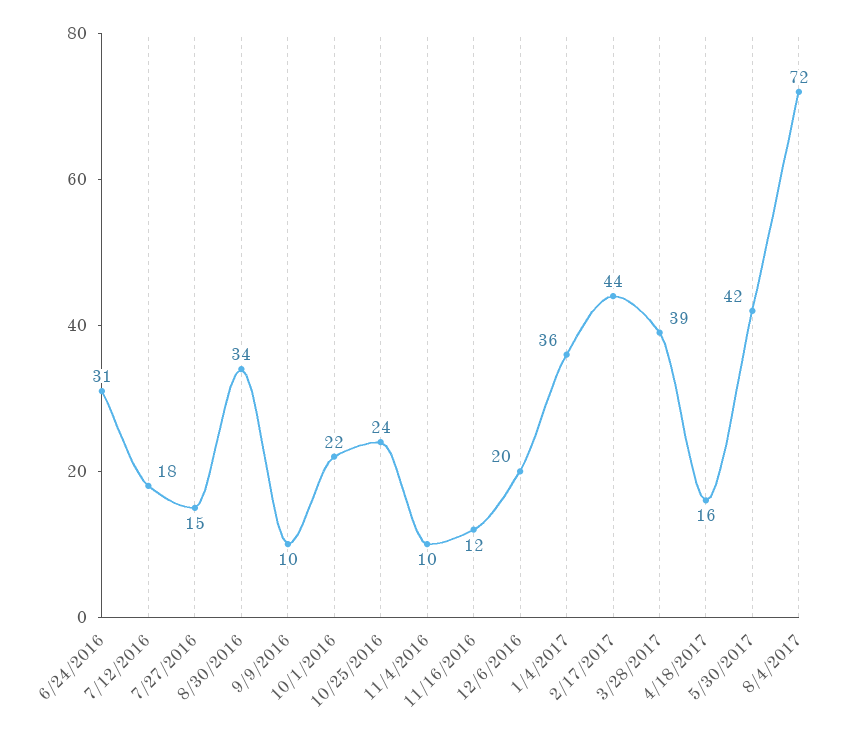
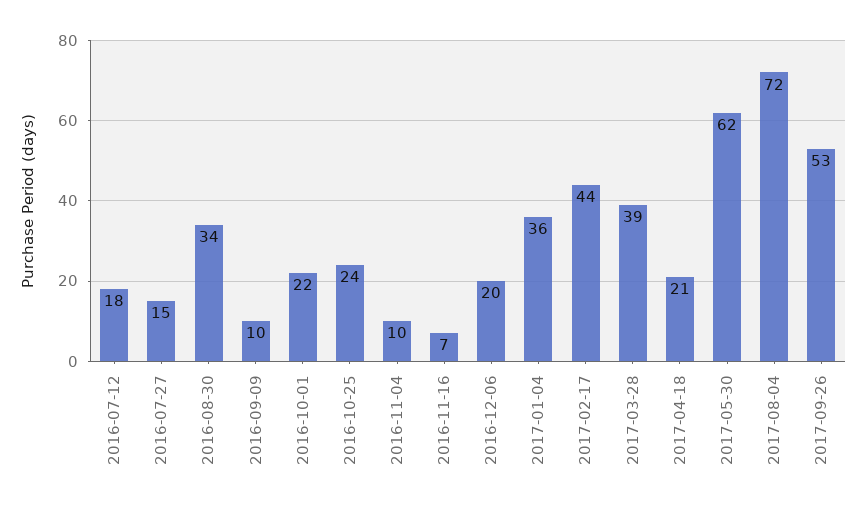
6/24/2016: 31 -> none
11/16/2016: 12 -> 7
4/18/2017: 16 -> 21
5/30/2017: 42 -> 62
2017-09-26: none -> 53

